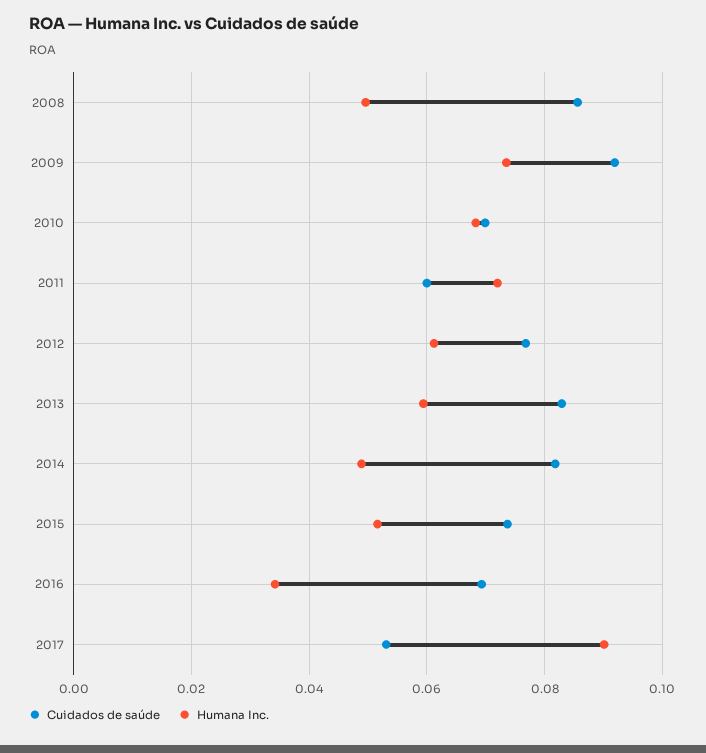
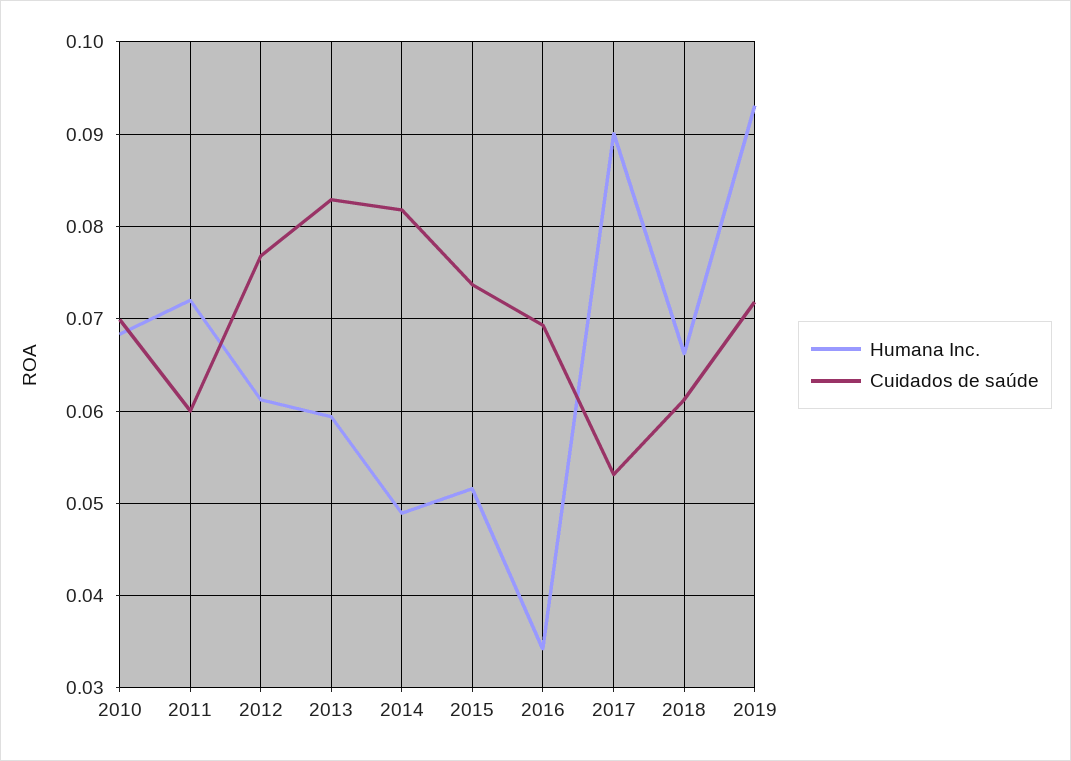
Cuidados de saúde, 2008: 0.086 -> none
Humana Inc., 2008: 0.05 -> none
Cuidados de saúde, 2009: 0.092 -> none
Humana Inc., 2009: 0.074 -> none
Humana Inc., 2018: none -> 0.066
Cuidados de saúde, 2018: none -> 0.061
Humana Inc., 2019: none -> 0.093
Cuidados de saúde, 2019: none -> 0.072

